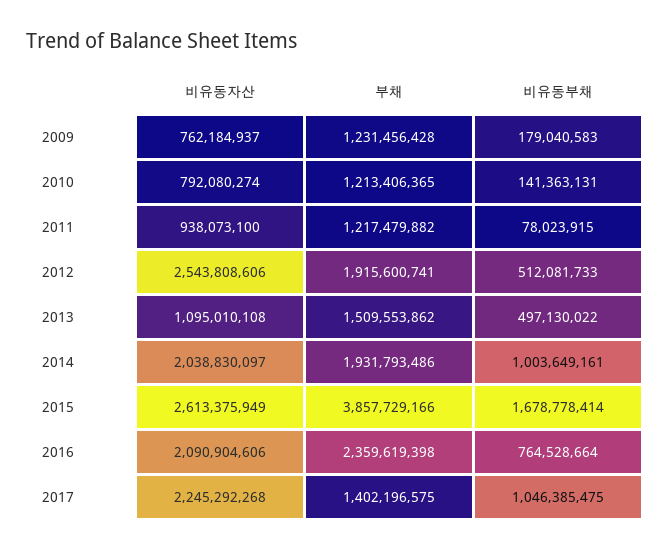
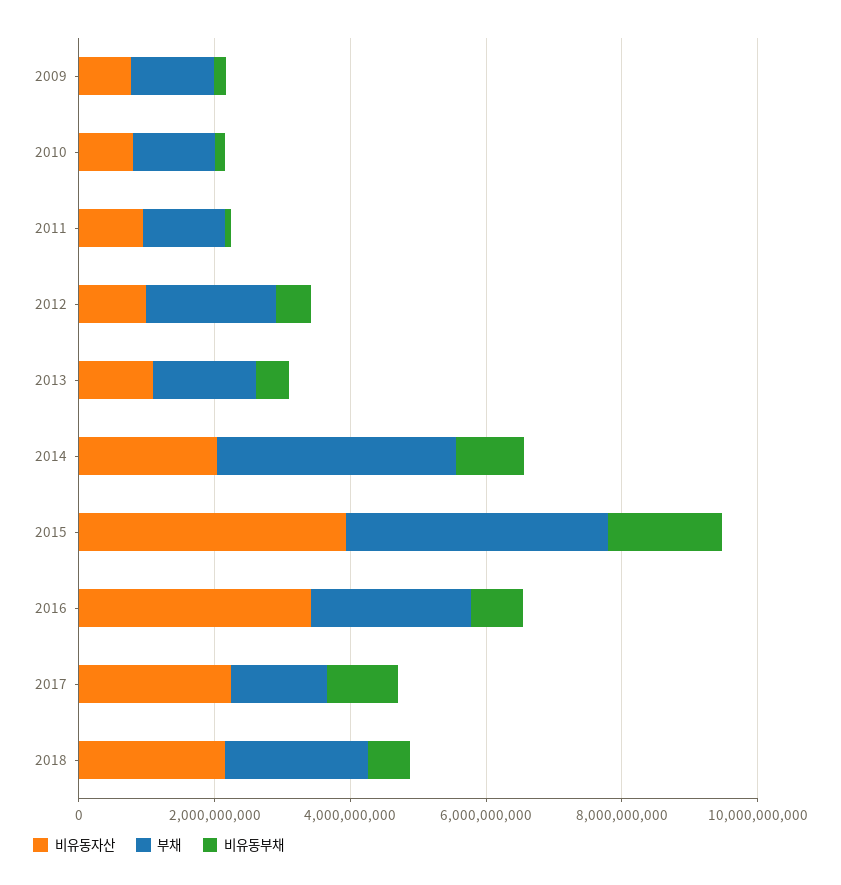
비유동자산, 2012: 2543808606 -> 1000000000
부채, 2014: 1931793486 -> 3500000000
비유동자산, 2015: 2613375949 -> 4000000000
비유동자산, 2016: 2090904606 -> 3500000000
비유동자산, 2018: none -> 2000000000
부채, 2018: none -> 2000000000
비유동부채, 2018: none -> 500000000

